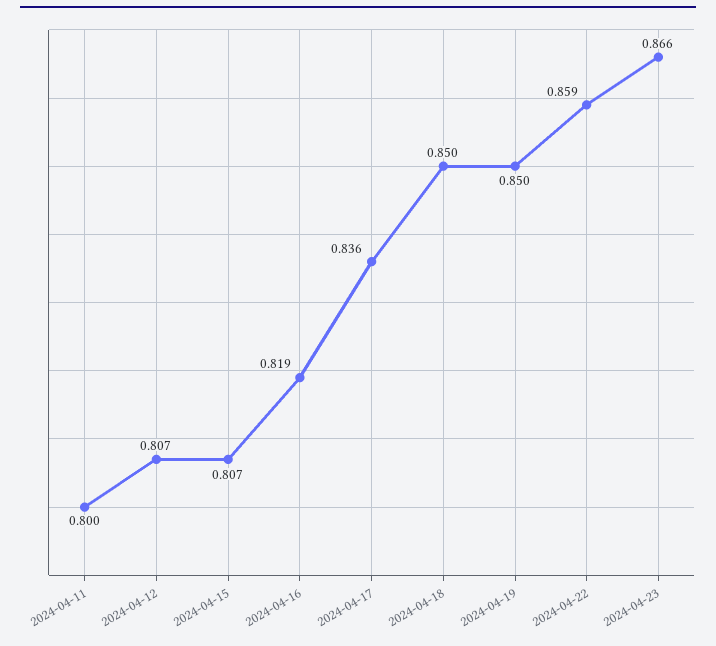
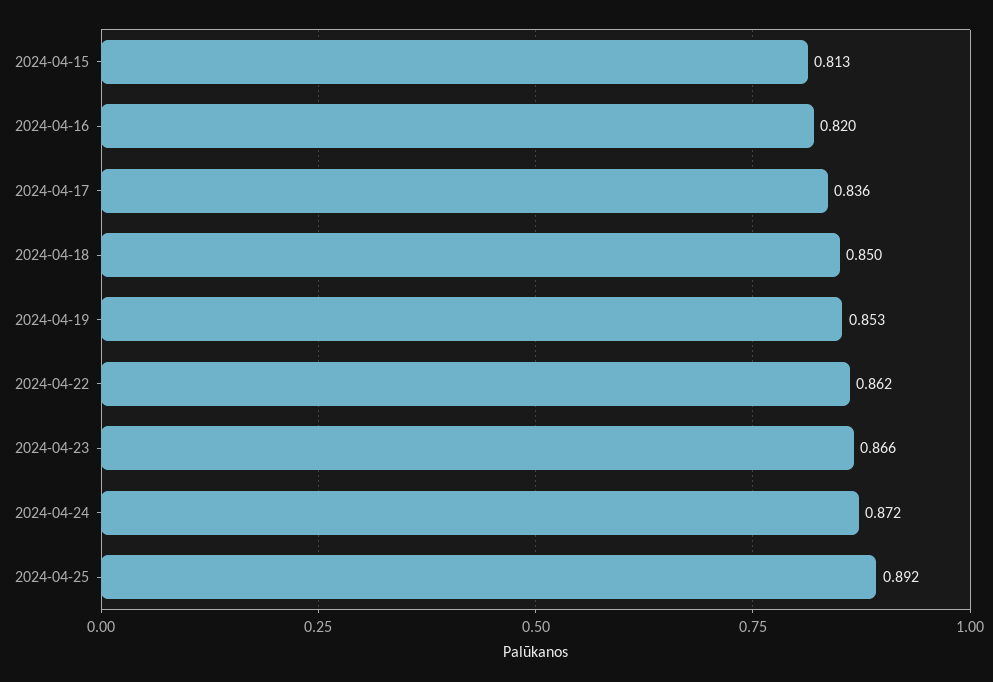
2024-04-11: 0.8 -> none
2024-04-12: 0.807 -> none
2024-04-15: 0.807 -> 0.813
2024-04-16: 0.819 -> 0.82
2024-04-19: 0.85 -> 0.853
2024-04-22: 0.859 -> 0.862
2024-04-24: none -> 0.872
2024-04-25: none -> 0.892

